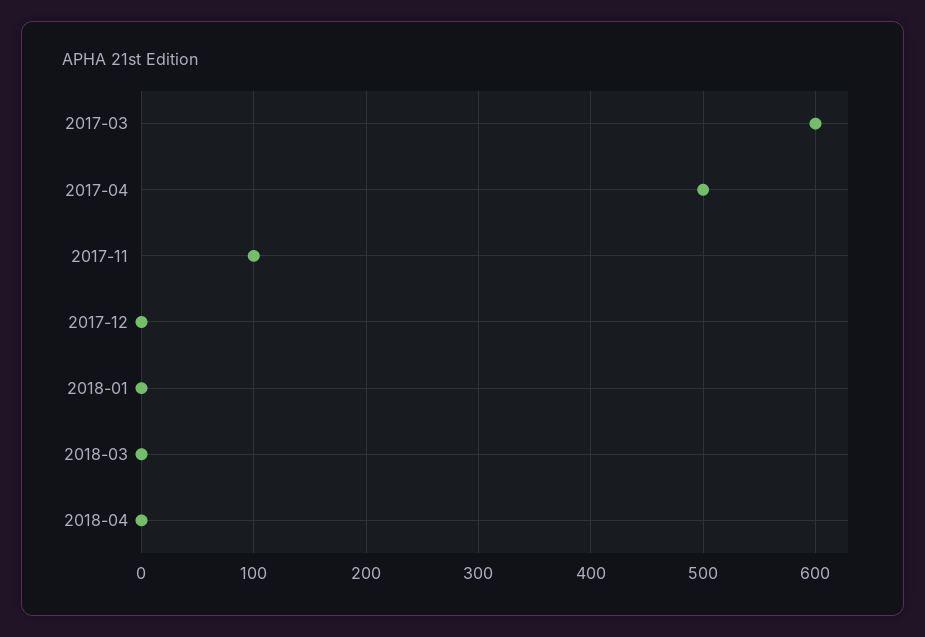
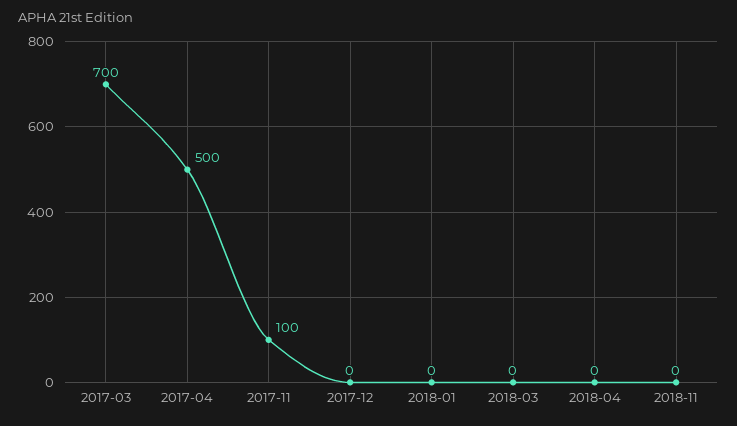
2017-03: 600 -> 700
2018-11: none -> 0

